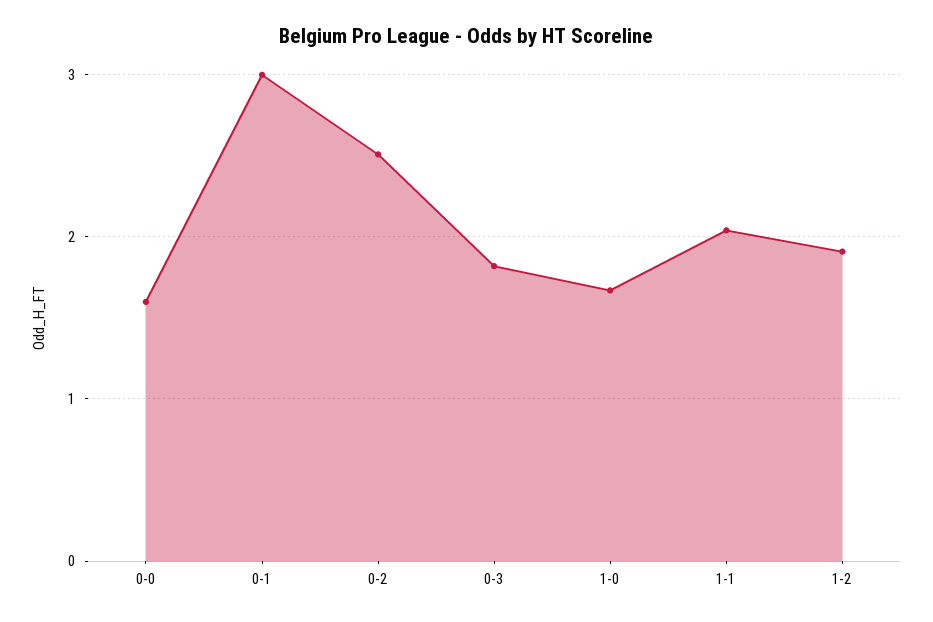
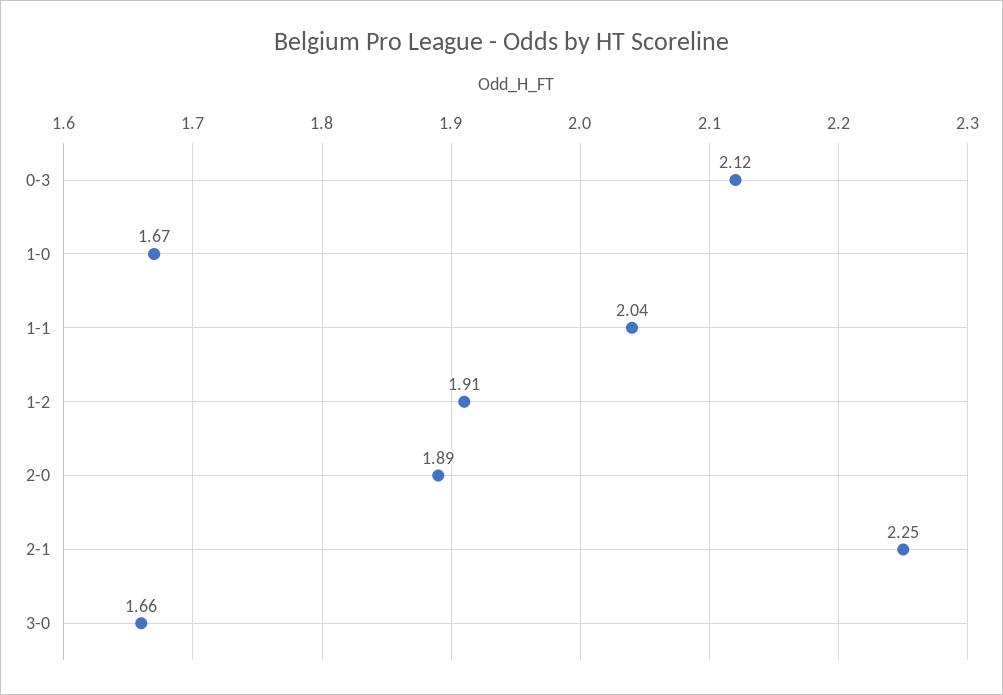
0-0: 1.6 -> none
0-1: 3 -> none
0-2: 2.5 -> none
0-3: 1.8 -> 2.12
2-0: none -> 1.89
2-1: none -> 2.25
3-0: none -> 1.66

